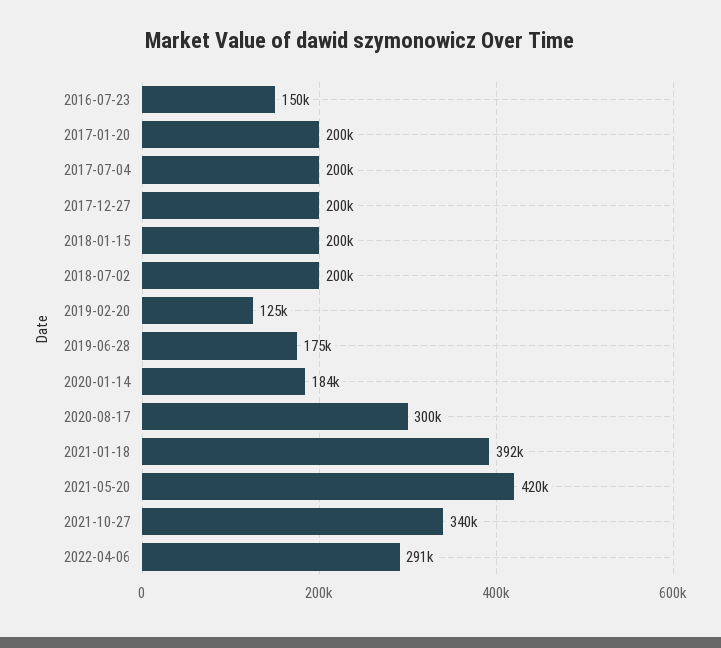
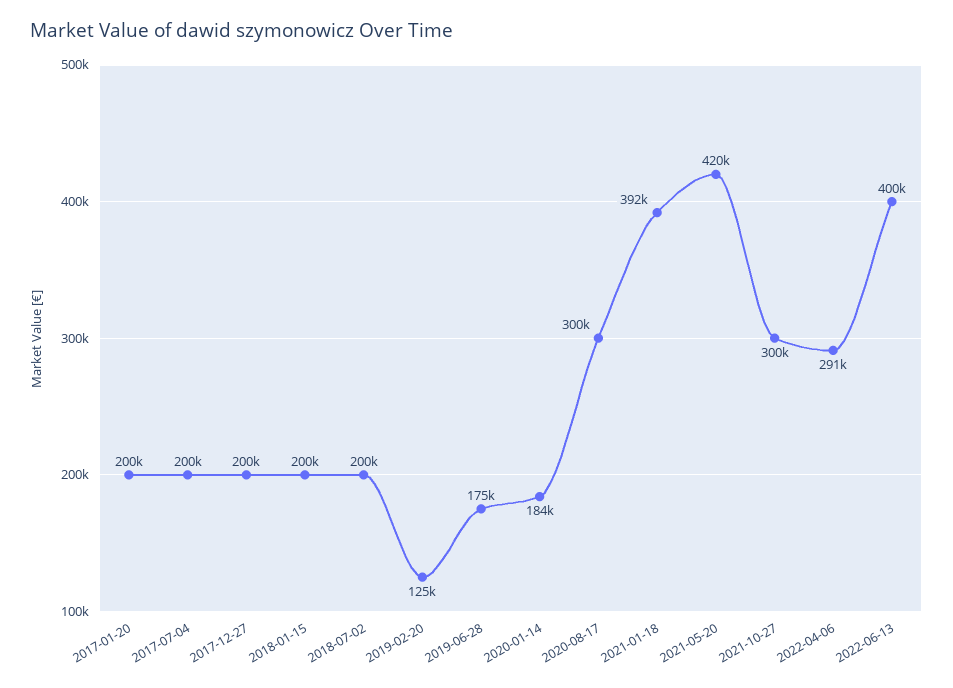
2016-07-23: 150000 -> none
2021-10-27: 340000 -> 300000
2022-06-13: none -> 400000

